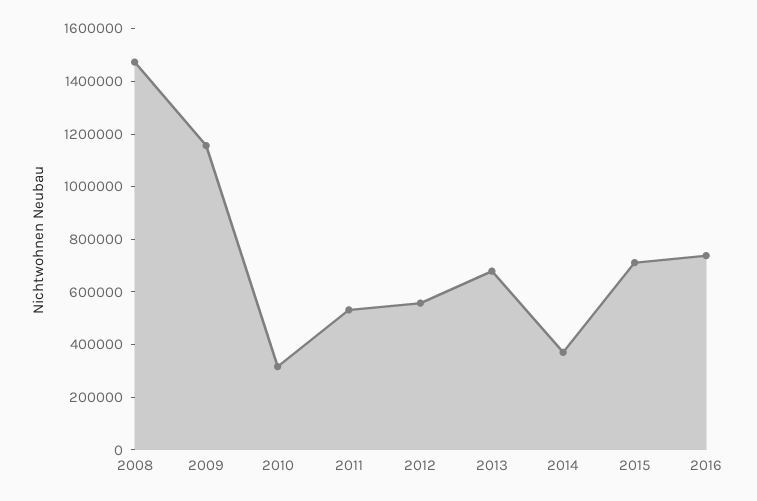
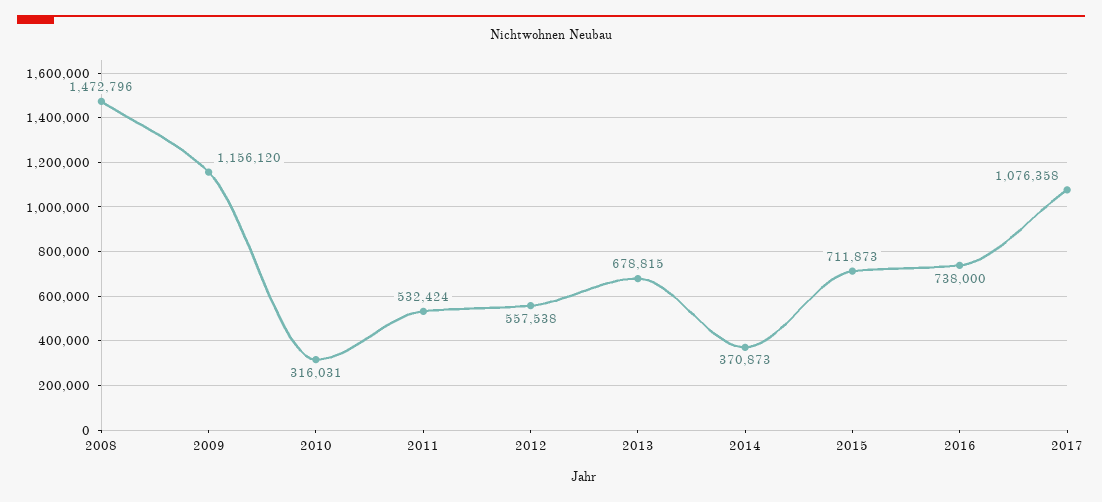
2017: none -> 1076358

